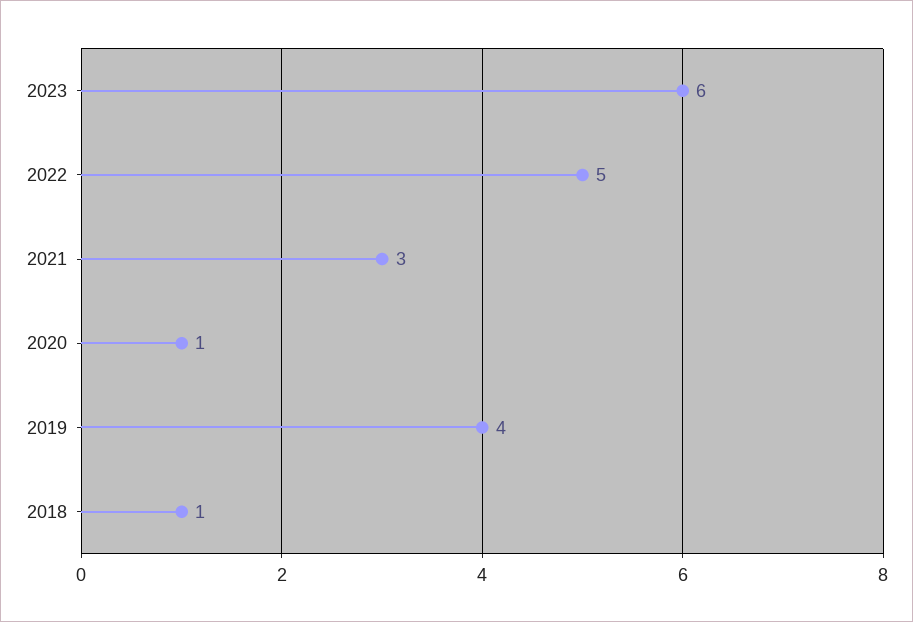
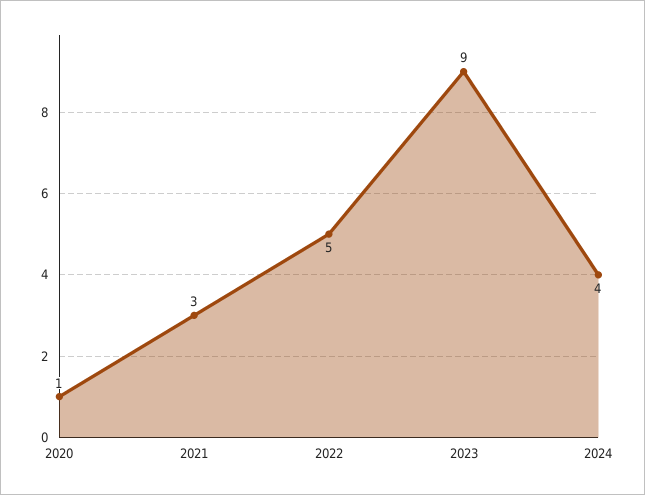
2023: 6 -> 9
2019: 4 -> none
2018: 1 -> none
2024: none -> 4

